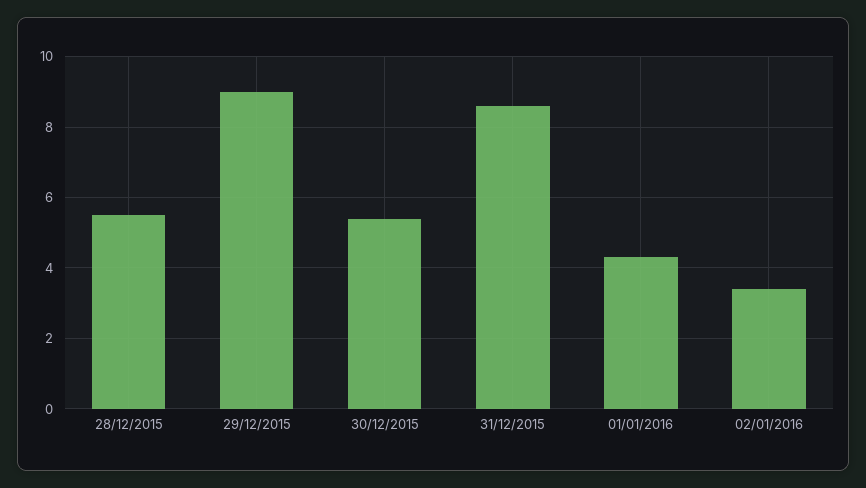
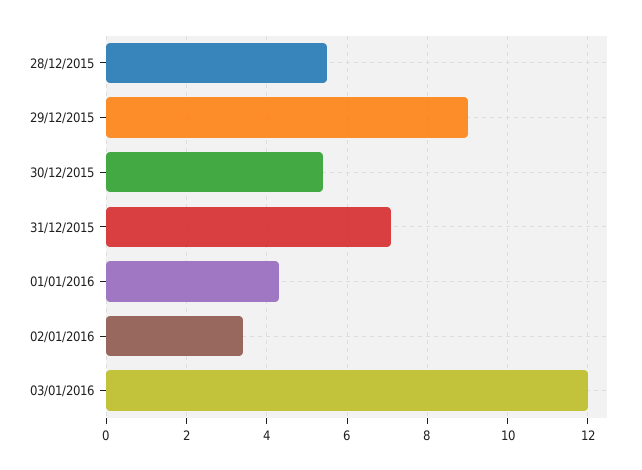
31/12/2015: 8.5 -> 7
03/01/2016: none -> 12

